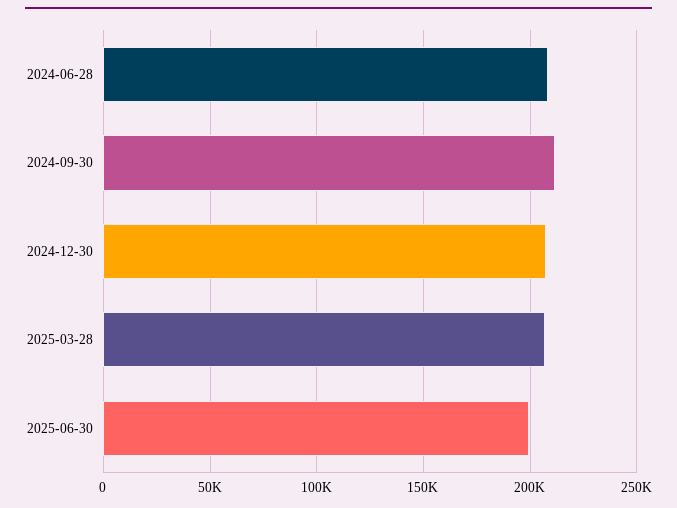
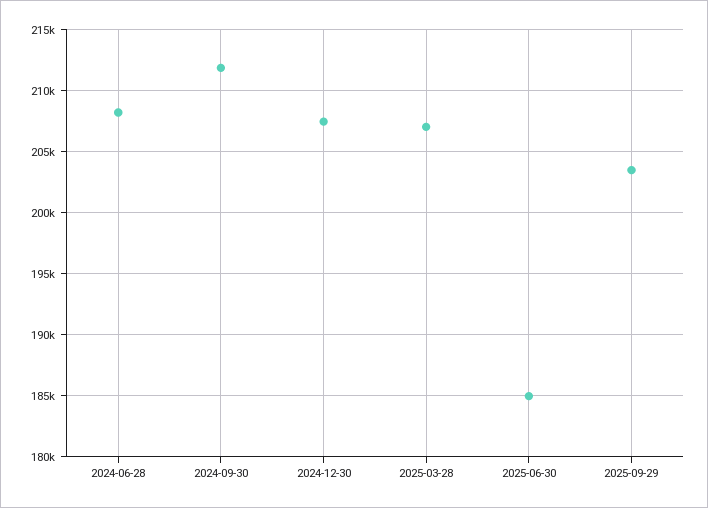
2025-06-30: 200000 -> 185000
2025-09-29: none -> 203500

